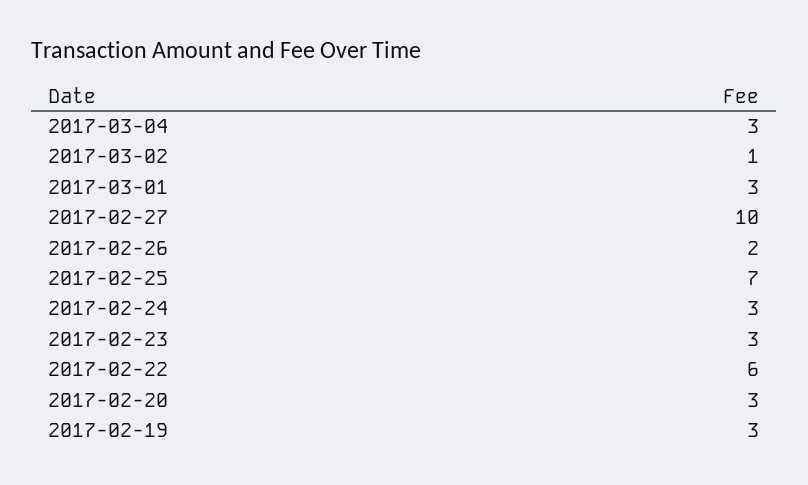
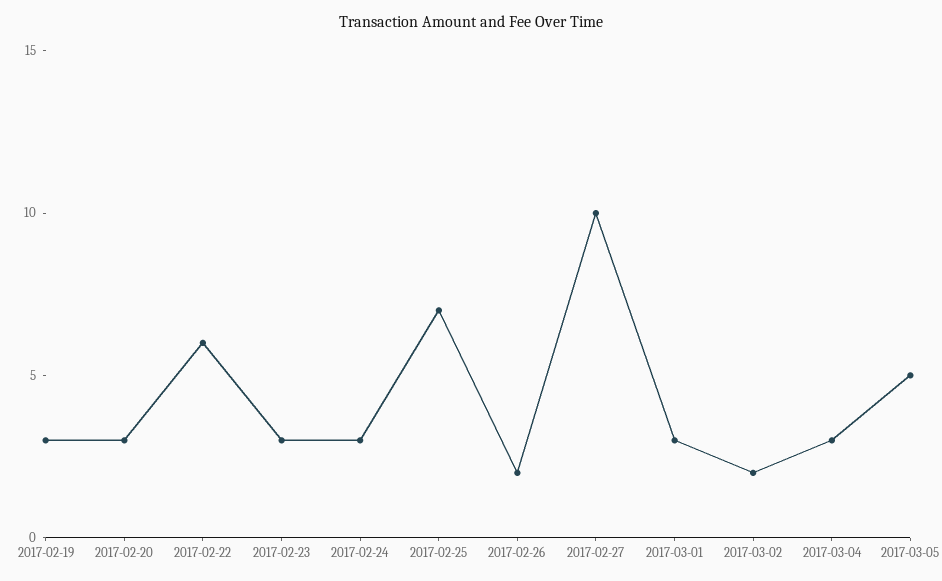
2017-03-02: 1 -> 2
2017-03-05: none -> 5

